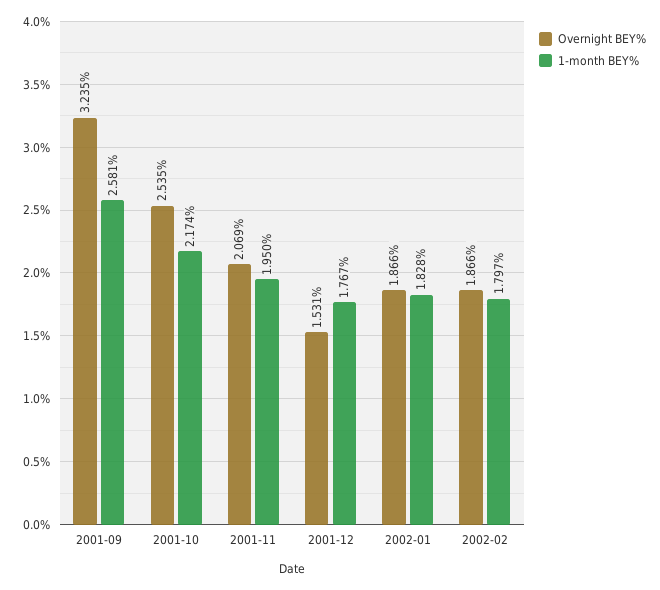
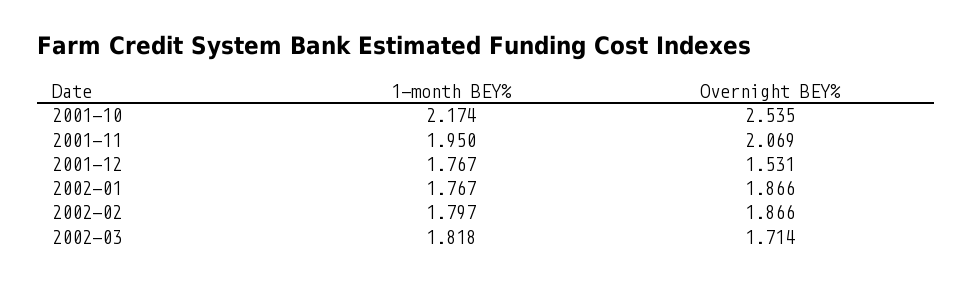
Overnight BEY%, 2001-09: 3.235 -> none
1-month BEY%, 2001-09: 2.581 -> none
1-month BEY%, 2002-01: 1.828 -> 1.767
1-month BEY%, 2002-03: none -> 1.818
Overnight BEY%, 2002-03: none -> 1.714

